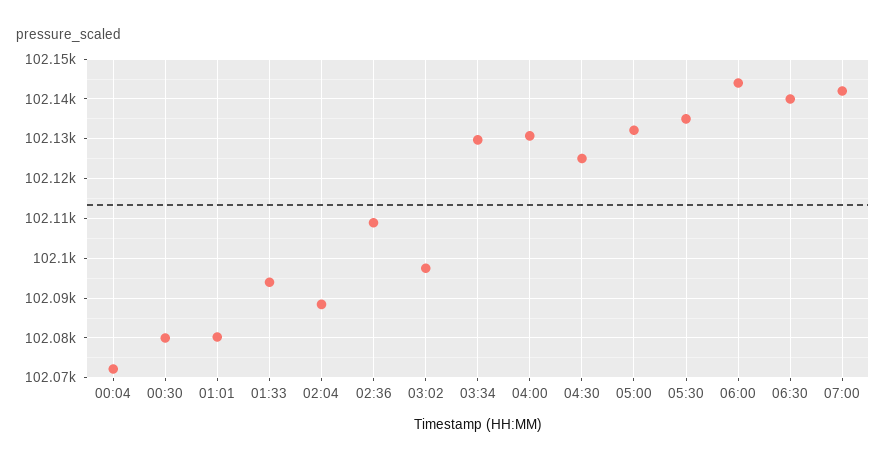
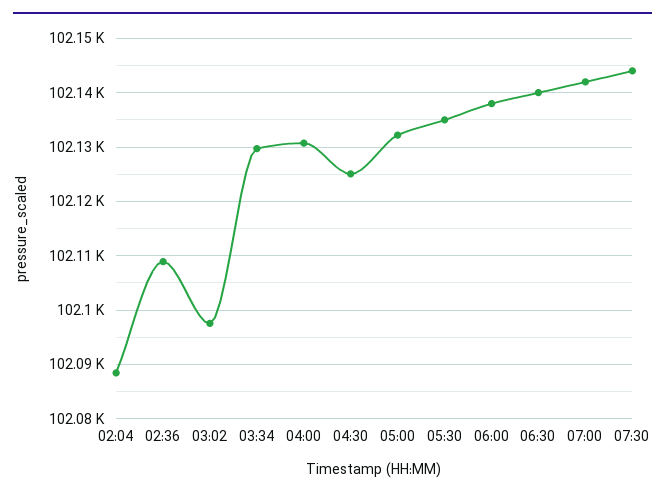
00:04: 102072 -> none
00:30: 102080 -> none
01:01: 102080 -> none
01:33: 102094 -> none
06:00: 102144 -> 102138
07:30: none -> 102144

